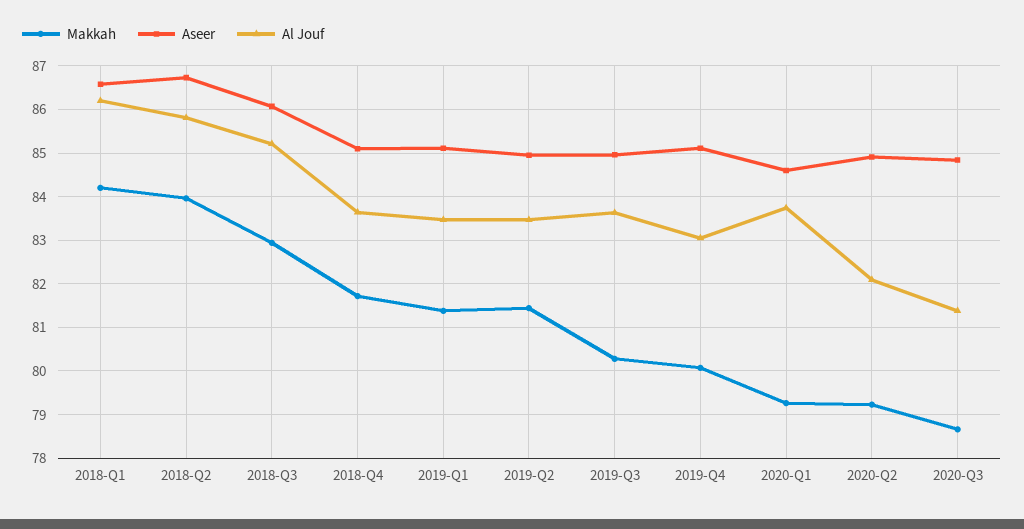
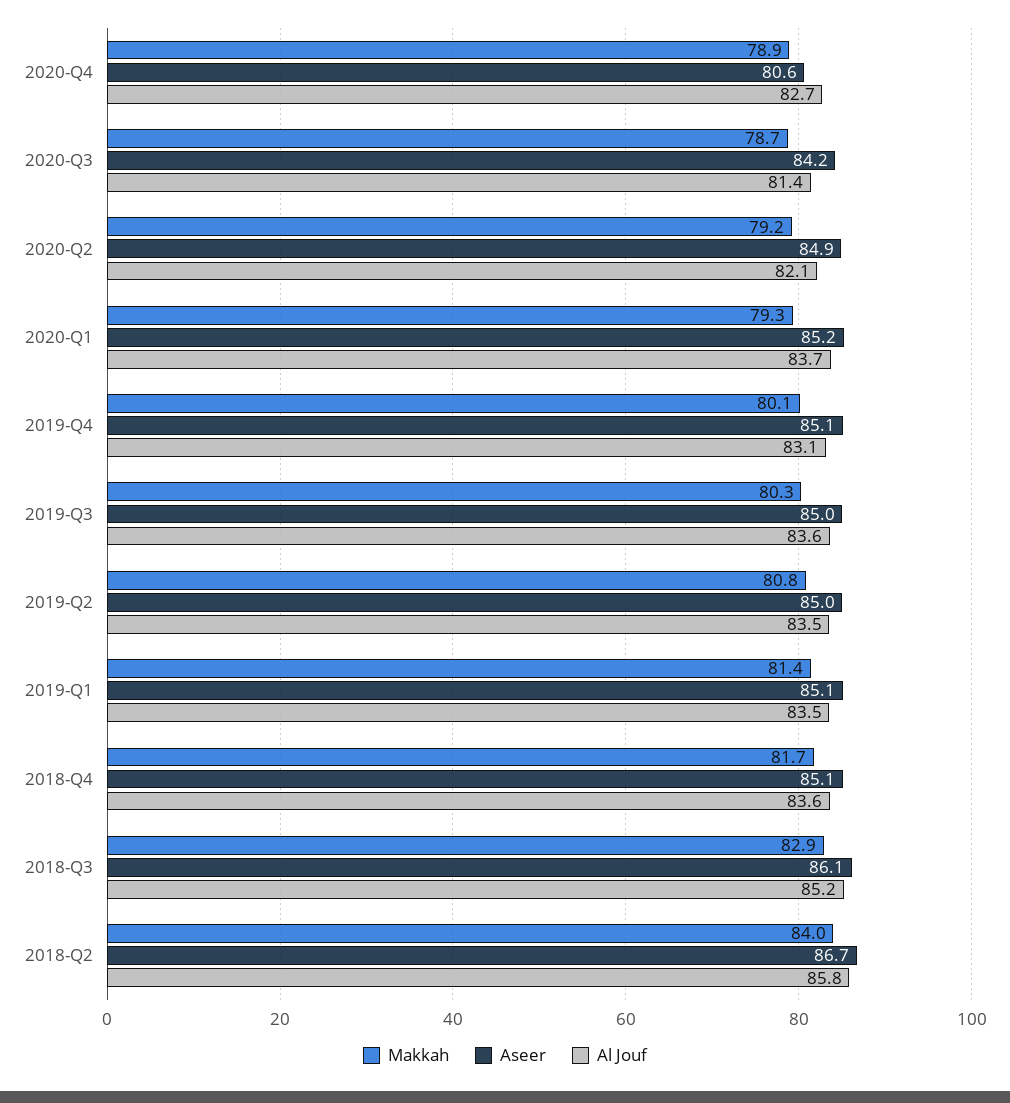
Makkah, 2018-Q1: 84.2 -> none
Aseer, 2018-Q1: 86.6 -> none
Al Jouf, 2018-Q1: 86.2 -> none
Makkah, 2019-Q2: 81.4 -> 80.8
Aseer, 2020-Q1: 84.6 -> 85.2
Aseer, 2020-Q3: 84.8 -> 84.2
Makkah, 2020-Q4: none -> 78.9
Aseer, 2020-Q4: none -> 80.6
Al Jouf, 2020-Q4: none -> 82.7

